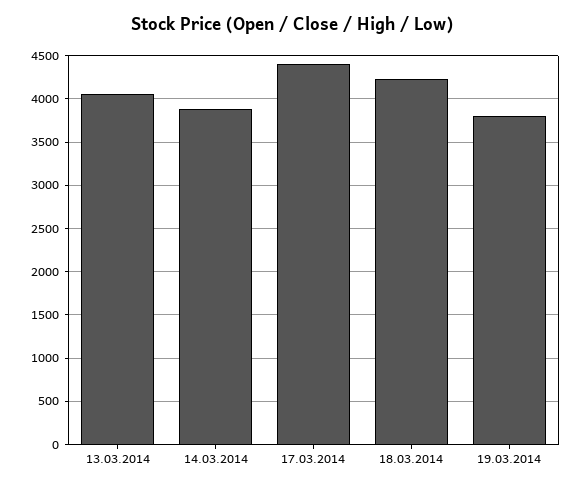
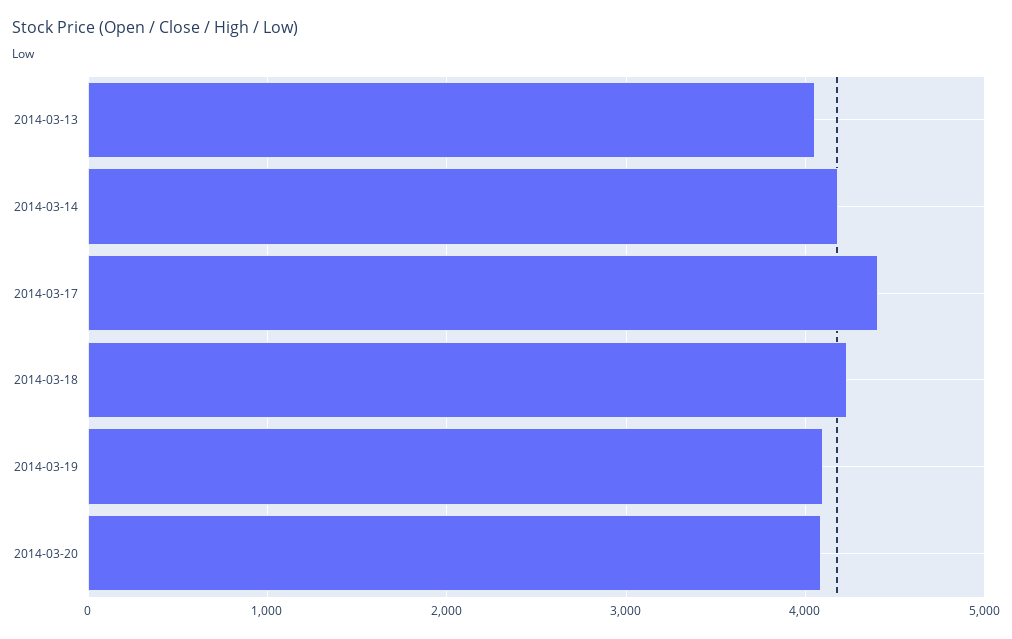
14.03.2014: 3900 -> 4200
19.03.2014: 3800 -> 4100
2014-03-20: none -> 4100

